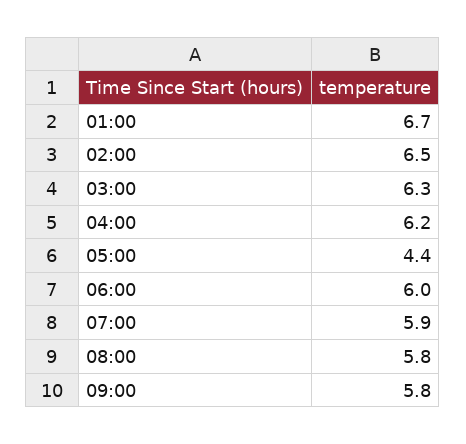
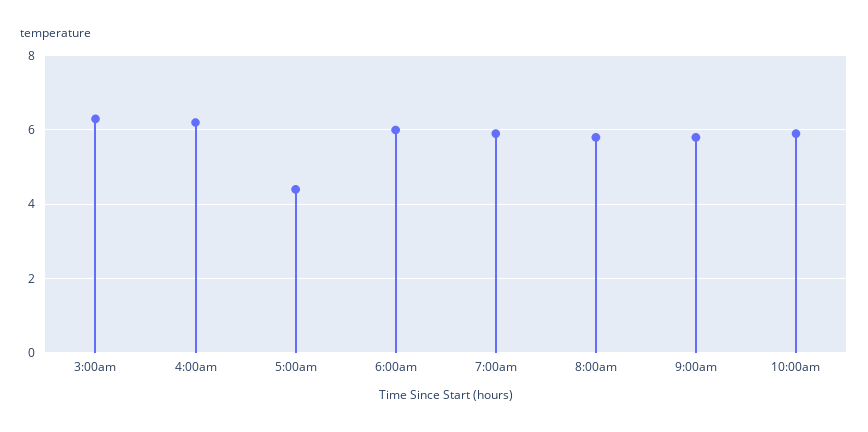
01:00: 6.7 -> none
02:00: 6.5 -> none
10:00am: none -> 6

